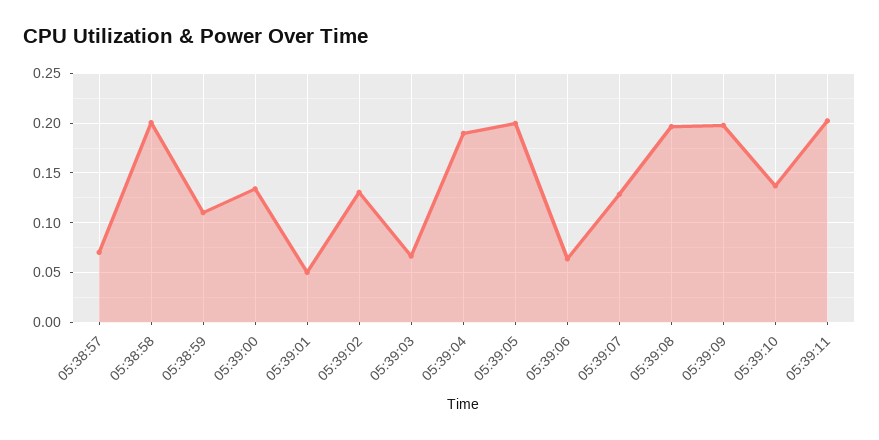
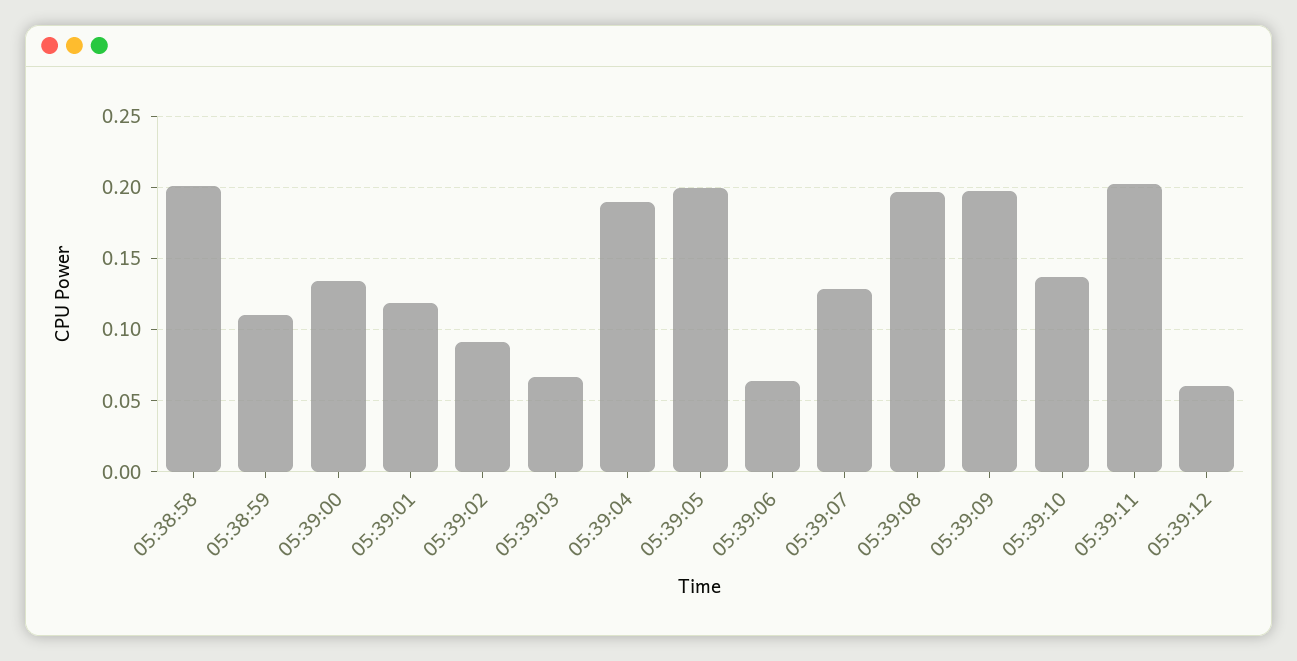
05:38:57: 0.07 -> none
05:39:01: 0.05 -> 0.12
05:39:02: 0.13 -> 0.09
05:39:12: none -> 0.06

